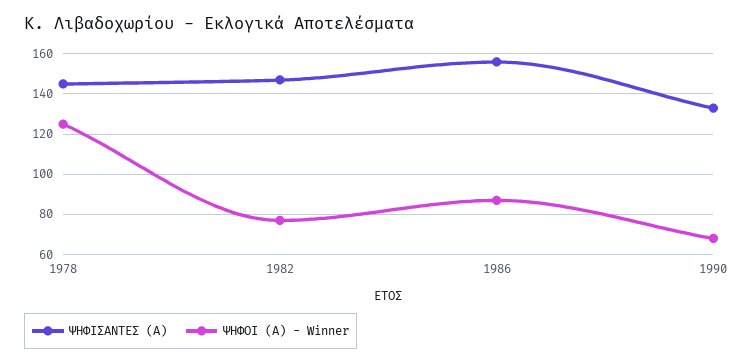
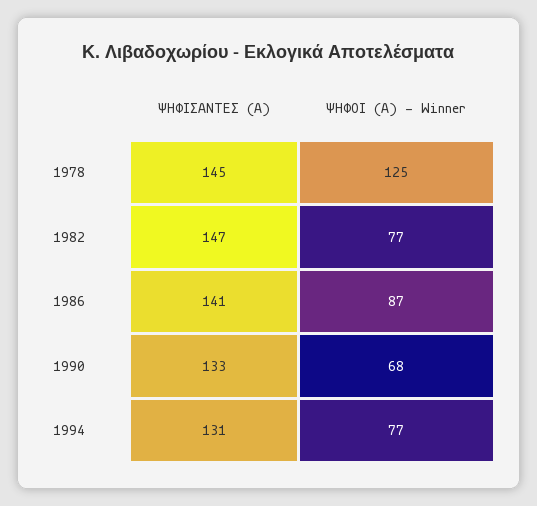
ΨΗΦΙΣΑΝΤΕΣ (Α), 1986: 155 -> 141
ΨΗΦΙΣΑΝΤΕΣ (Α), 1994: none -> 131
ΨΗΦΟΙ (Α) - Winner, 1994: none -> 77

